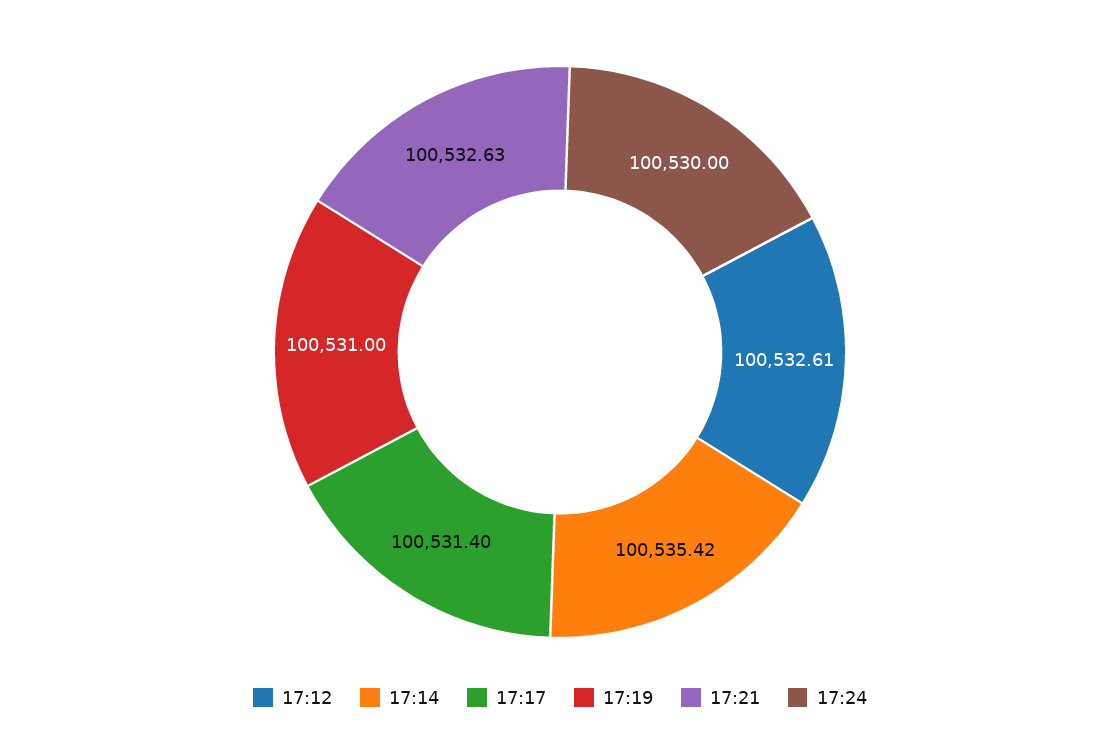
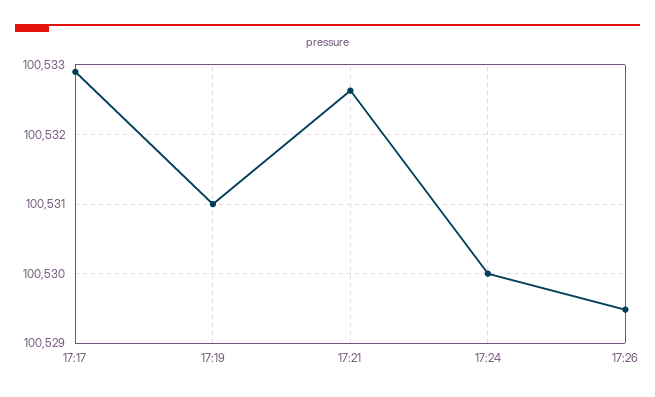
17:12: 100532.61 -> none
17:14: 100535.42 -> none
17:17: 100531.4 -> 100532.9
17:26: none -> 100529.5

